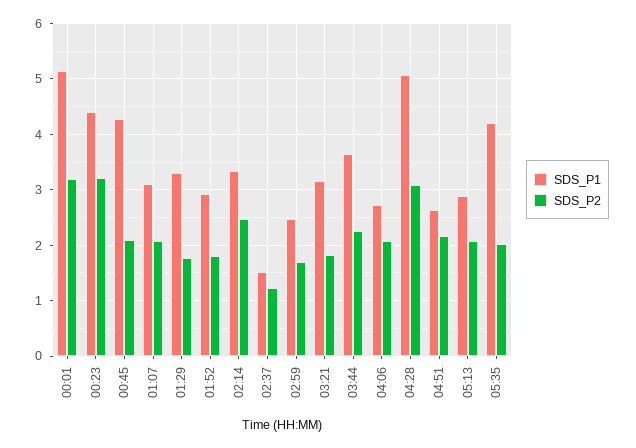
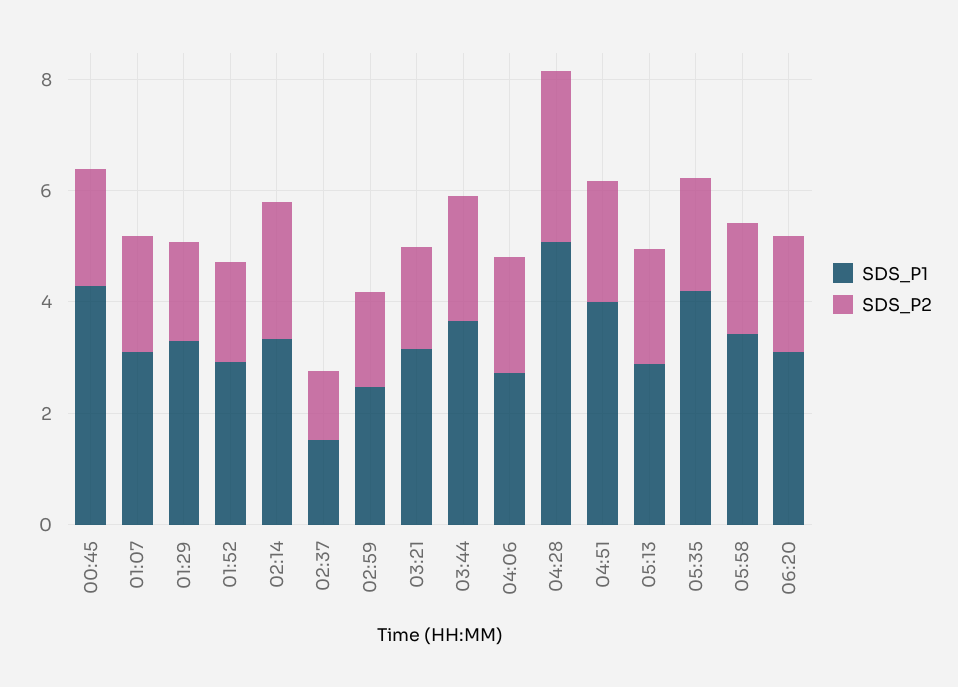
SDS_P1, 00:01: 5.2 -> none
SDS_P2, 00:01: 3.2 -> none
SDS_P1, 00:23: 4.4 -> none
SDS_P2, 00:23: 3.2 -> none
SDS_P1, 04:51: 2.6 -> 4
SDS_P1, 05:58: none -> 3.5
SDS_P2, 05:58: none -> 2
SDS_P1, 06:20: none -> 3
SDS_P2, 06:20: none -> 2

